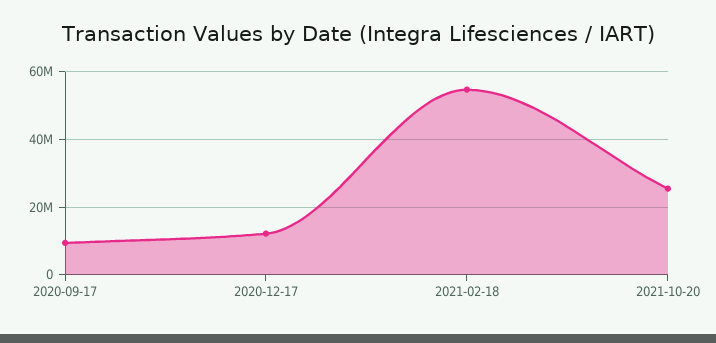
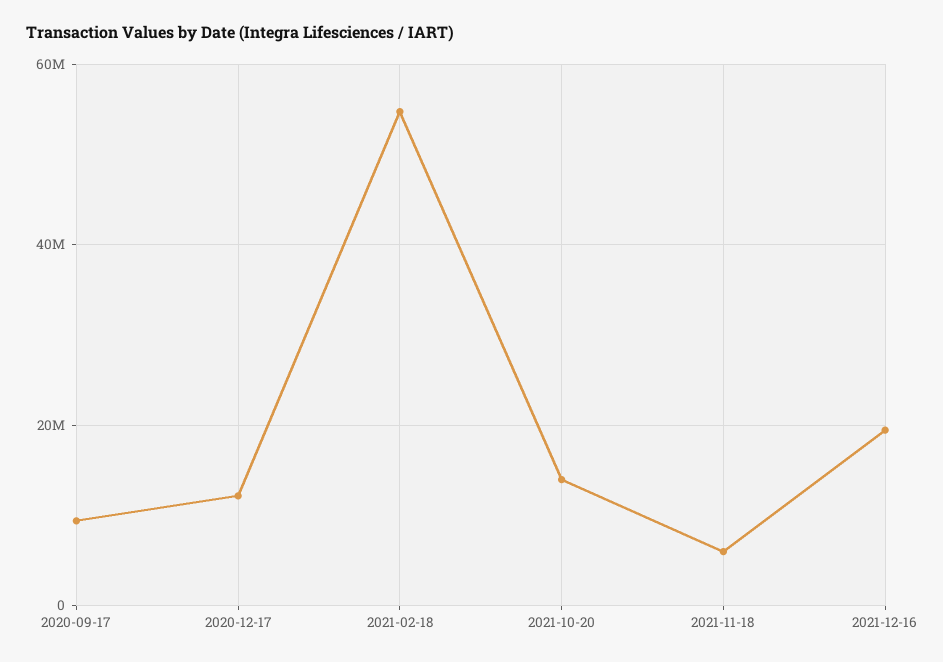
2021-10-20: 26000000 -> 14000000
2021-11-18: none -> 6000000
2021-12-16: none -> 20000000

